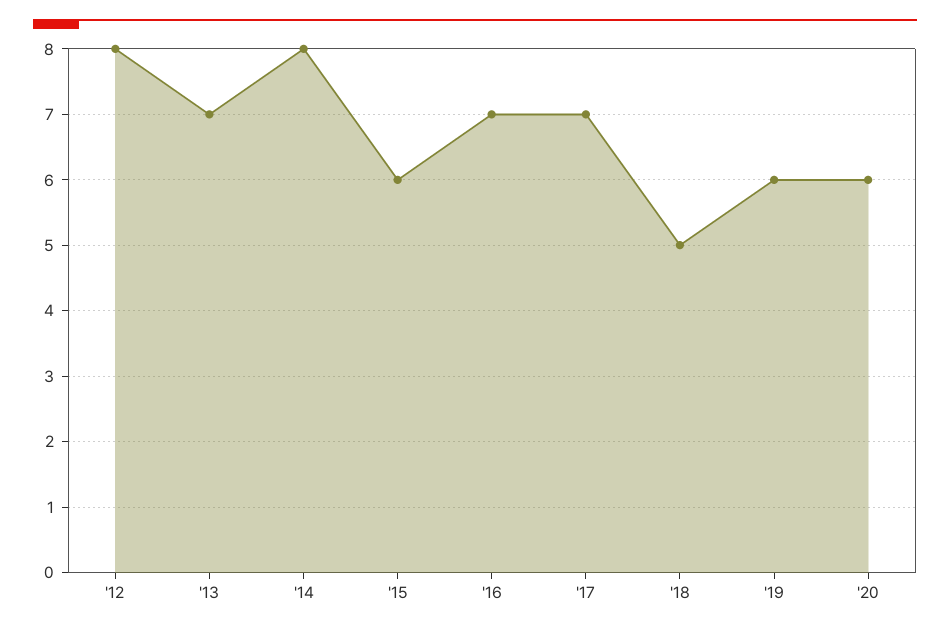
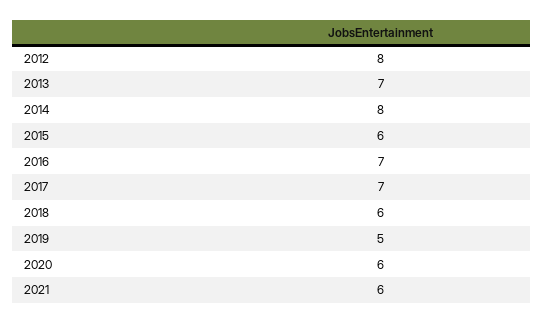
'18: 5 -> 6
'19: 6 -> 5
2021: none -> 6

